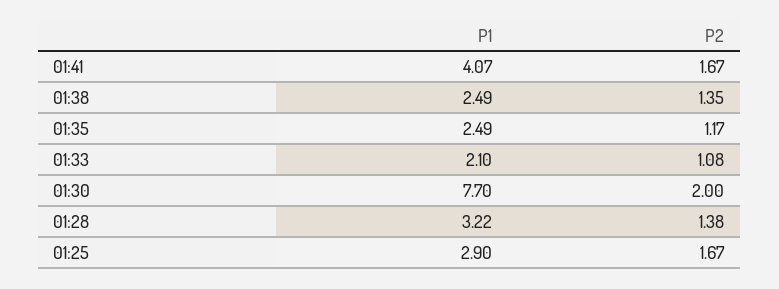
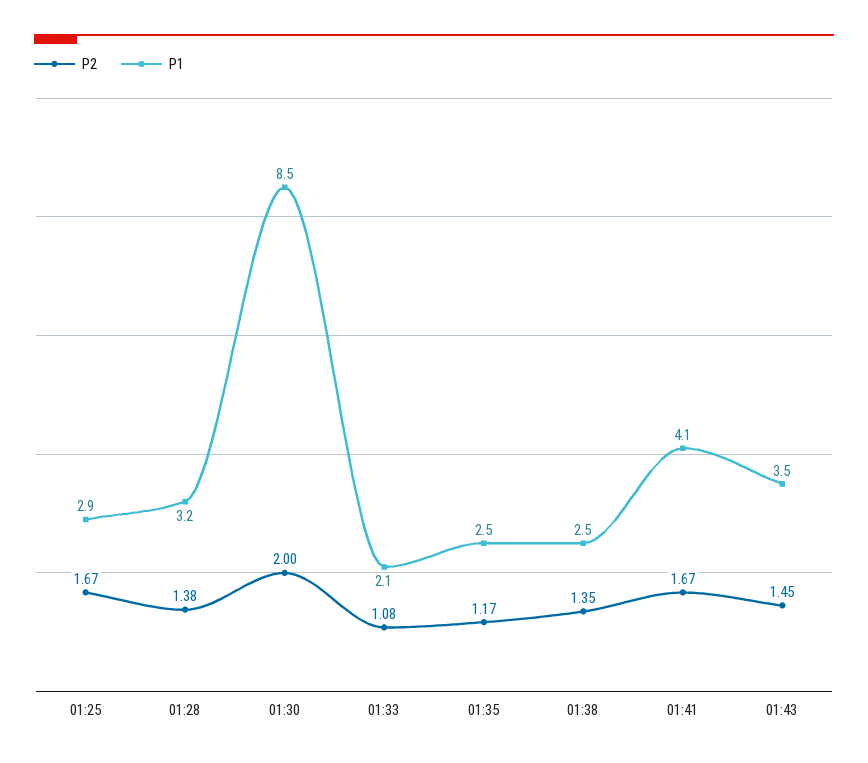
P1, 01:30: 7.7 -> 8.5
P2, 01:43: none -> 1.45
P1, 01:43: none -> 3.5

